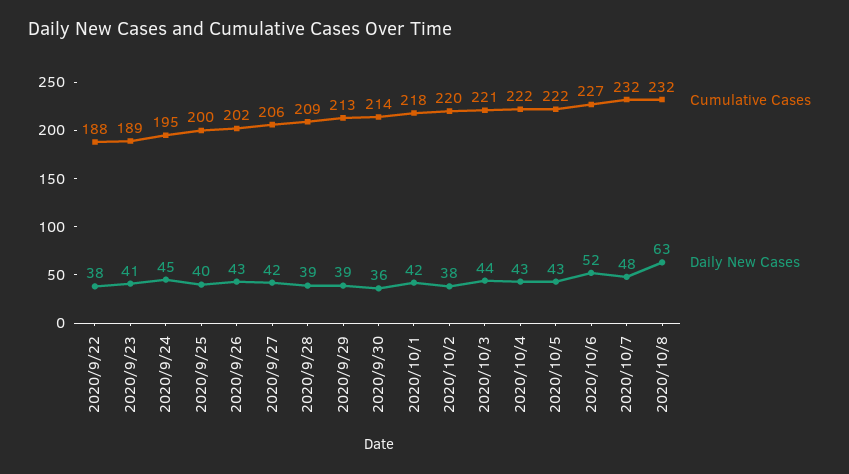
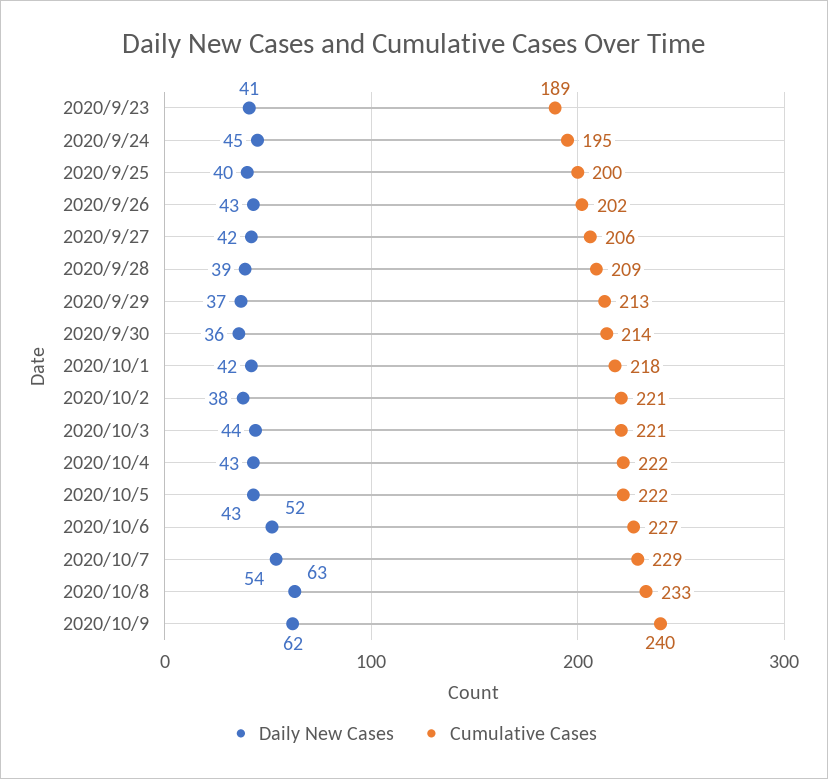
Cumulative Cases, 2020/9/22: 188 -> none
Daily New Cases, 2020/9/22: 38 -> none
Daily New Cases, 2020/9/29: 39 -> 37
Cumulative Cases, 2020/10/2: 220 -> 221
Cumulative Cases, 2020/10/7: 232 -> 229
Daily New Cases, 2020/10/7: 48 -> 54
Cumulative Cases, 2020/10/8: 232 -> 233
Daily New Cases, 2020/10/9: none -> 62
Cumulative Cases, 2020/10/9: none -> 240

